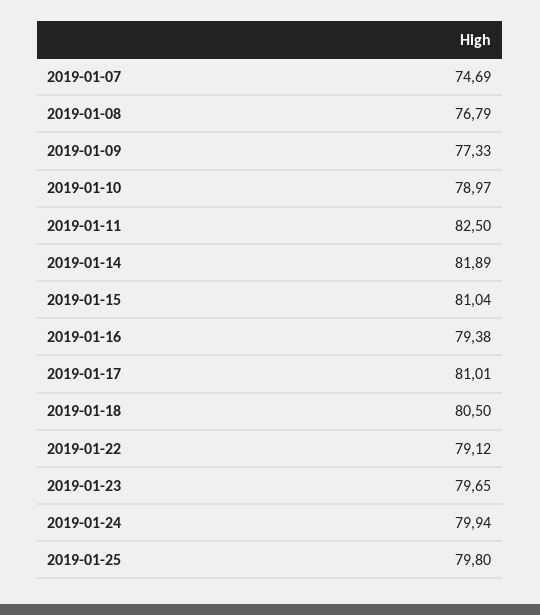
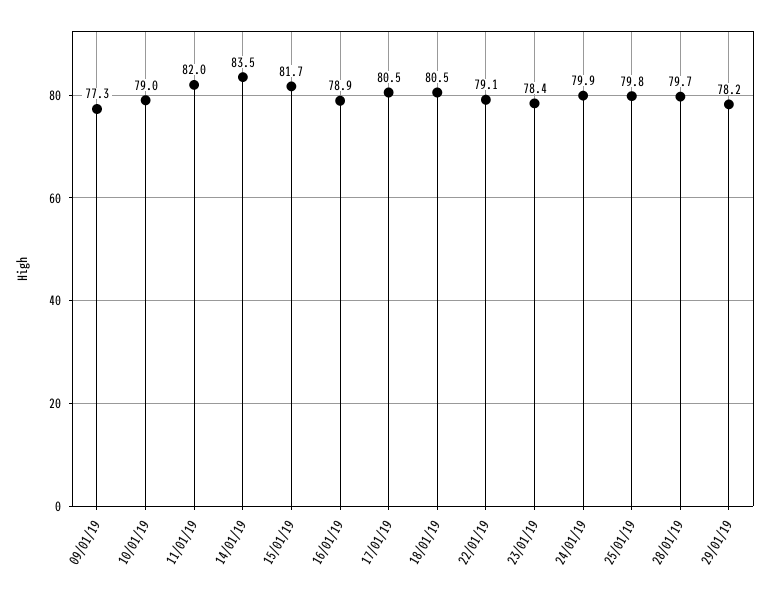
2019-01-07: 74.69 -> none
2019-01-08: 76.79 -> none
2019-01-11: 82.5 -> 82
2019-01-14: 81.89 -> 83.5
2019-01-15: 81.04 -> 81.7
2019-01-16: 79.38 -> 78.9
2019-01-17: 81.01 -> 80.5
2019-01-23: 79.65 -> 78.4
28/01/19: none -> 79.7
29/01/19: none -> 78.2

